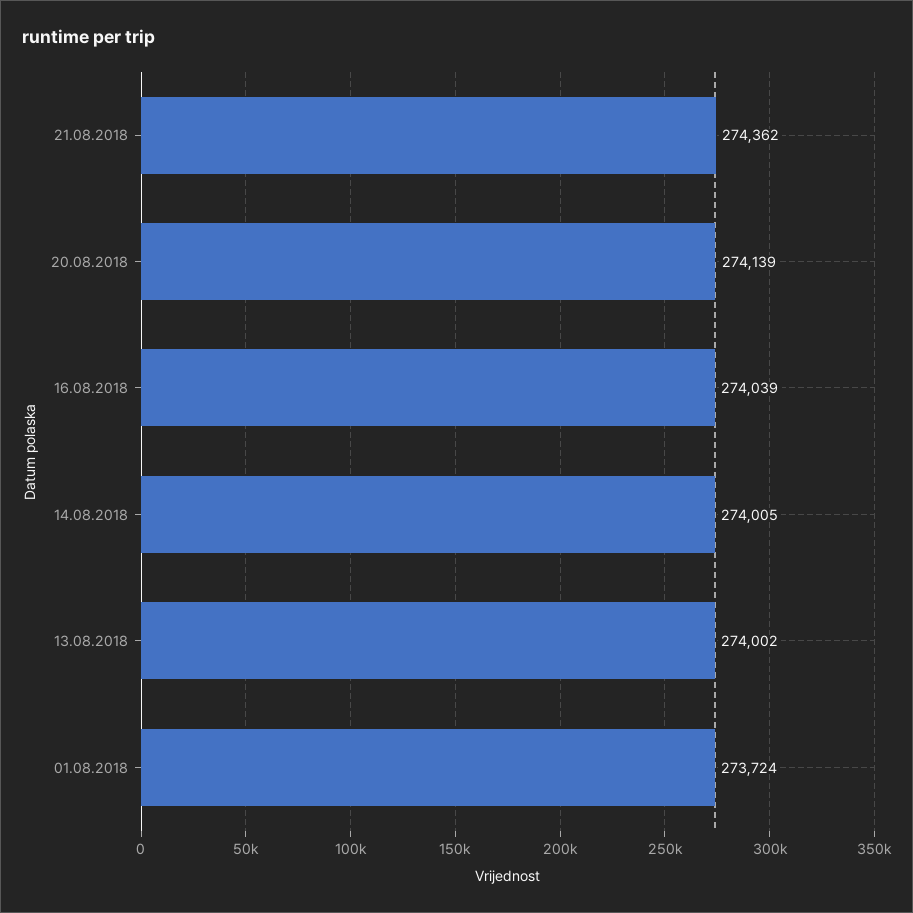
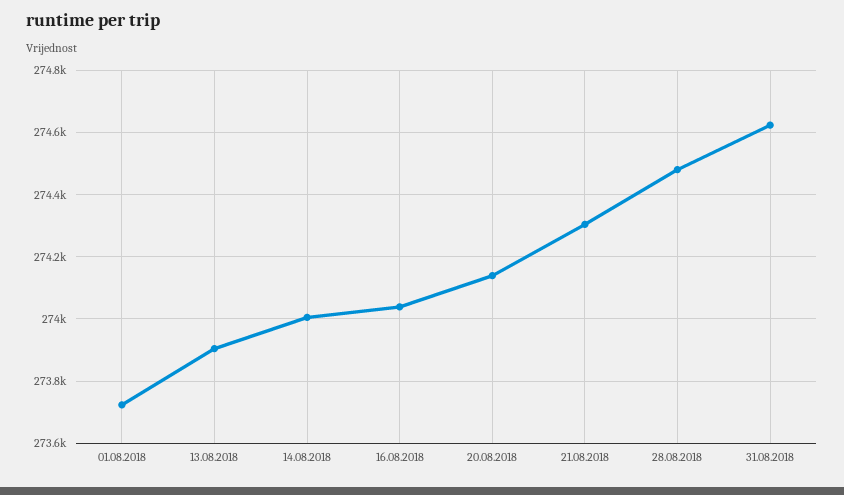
21.08.2018: 274362 -> 274300
13.08.2018: 274002 -> 273900
28.08.2018: none -> 274480
31.08.2018: none -> 274620

